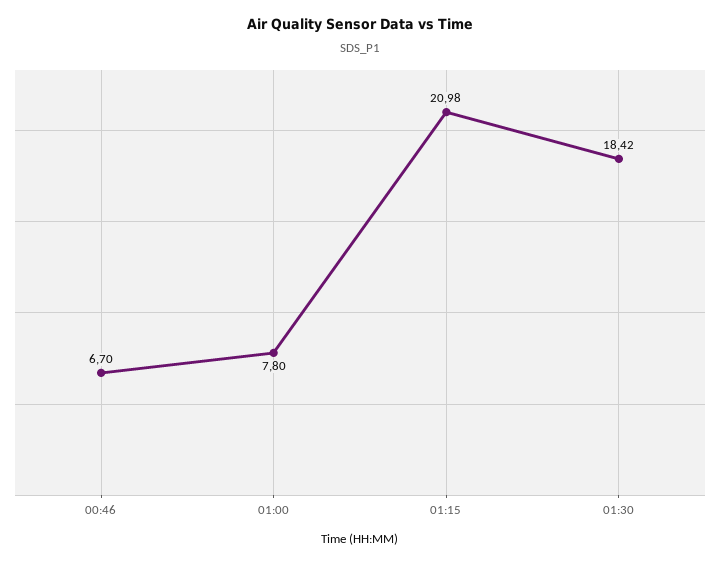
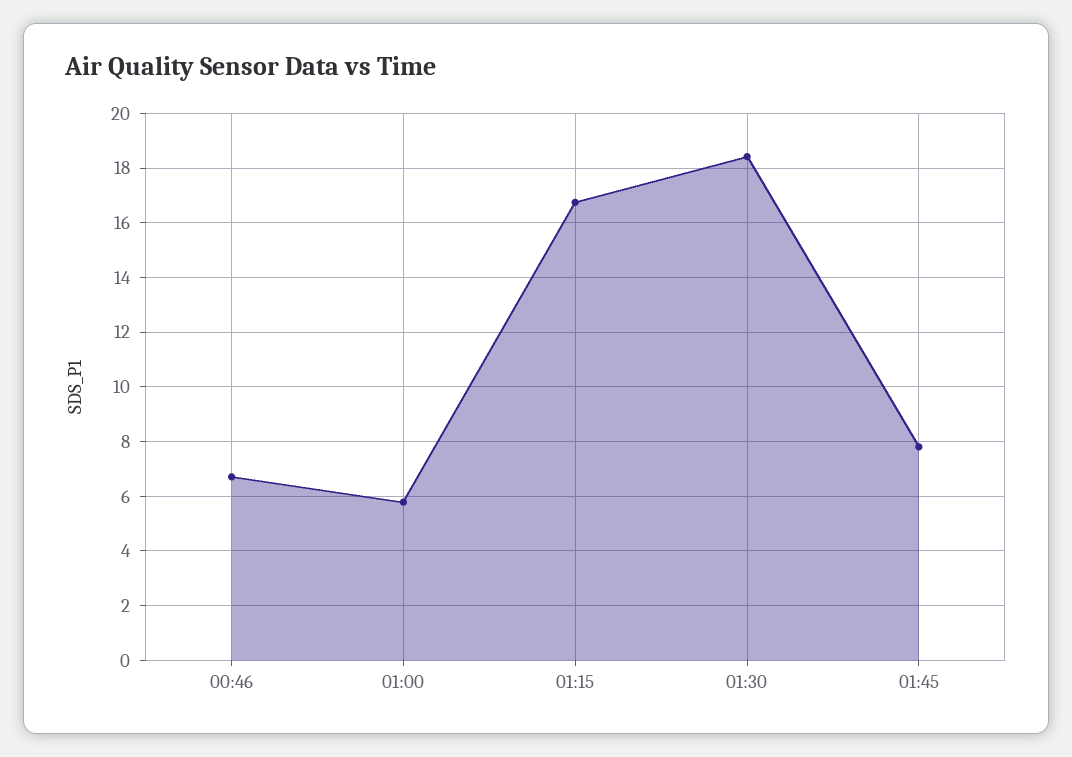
01:00: 7.8 -> 5.75
01:15: 20.98 -> 16.75
01:45: none -> 7.75

